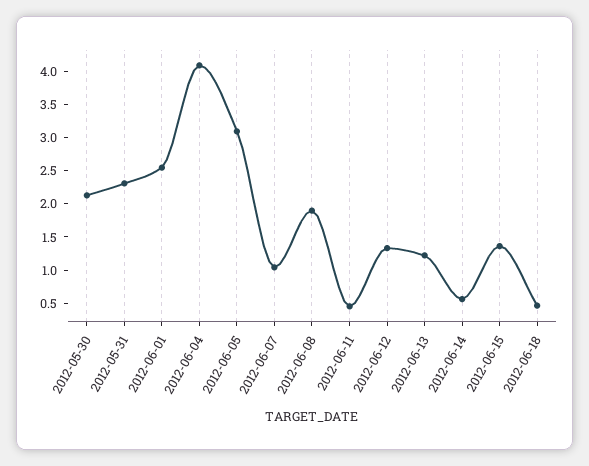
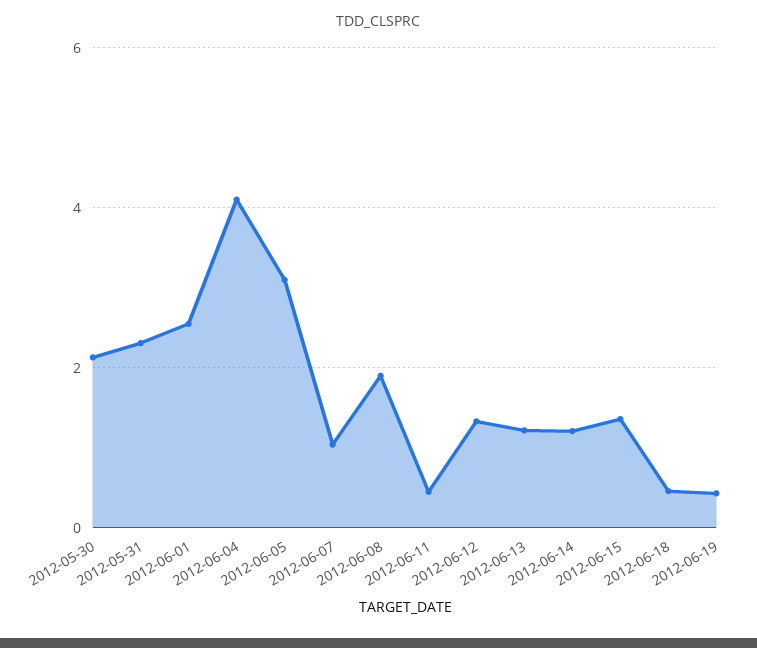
2012-06-14: 0.5 -> 1.2
2012-06-19: none -> 0.4

